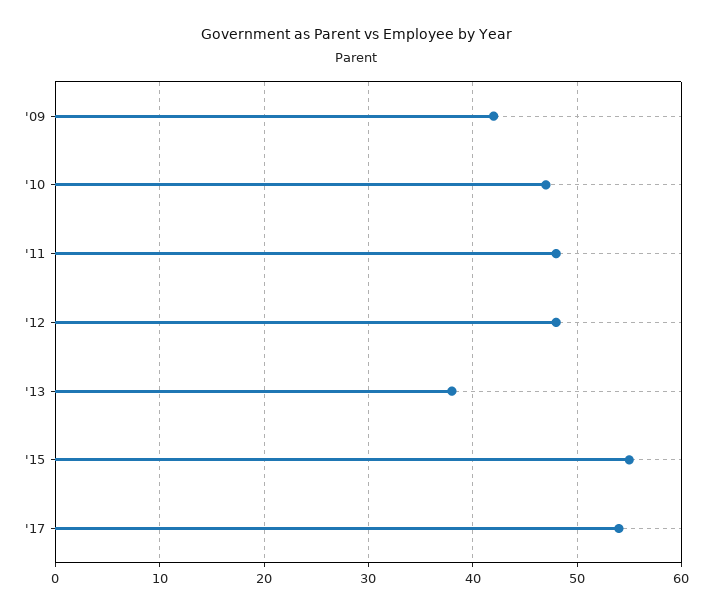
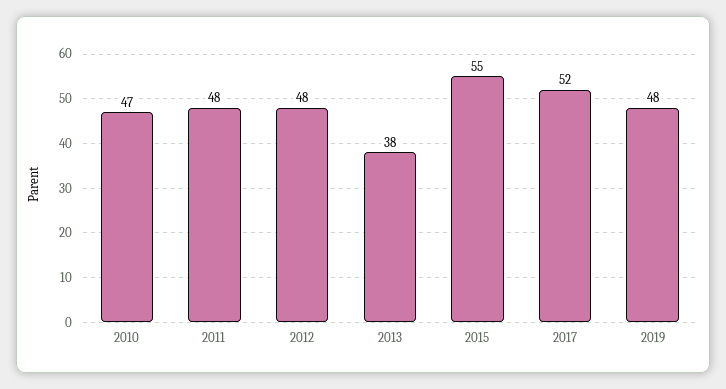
'09: 42 -> none
'17: 54 -> 52
2019: none -> 48

